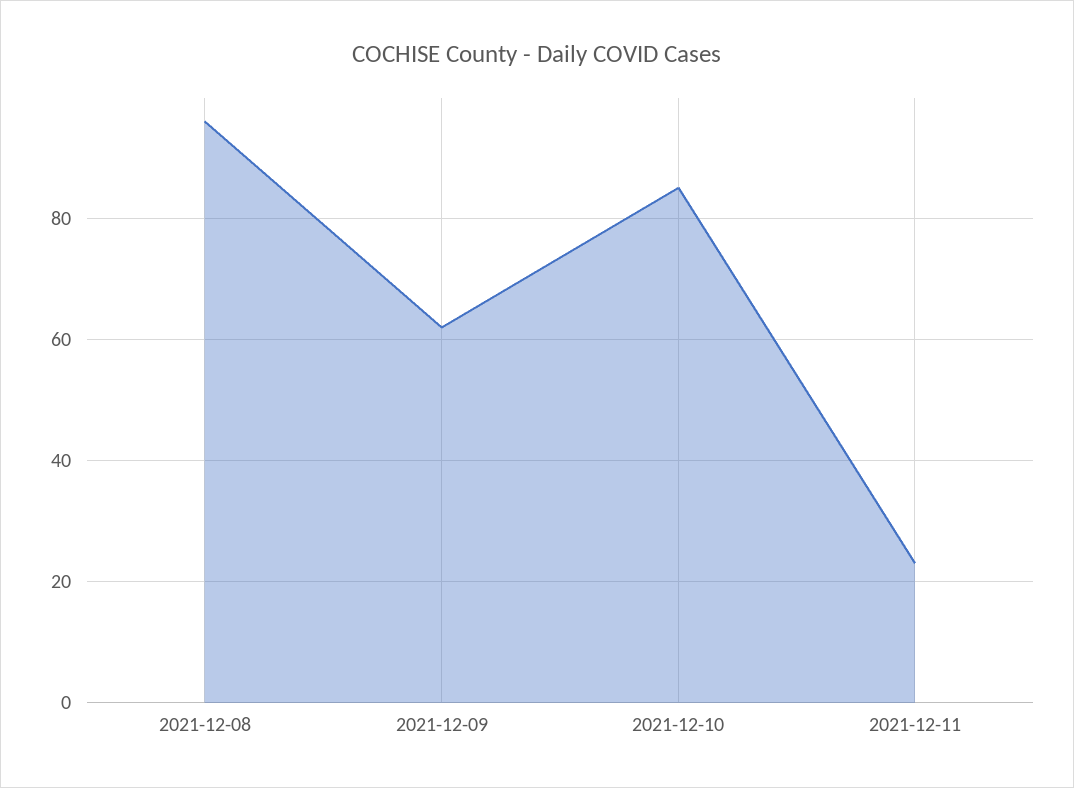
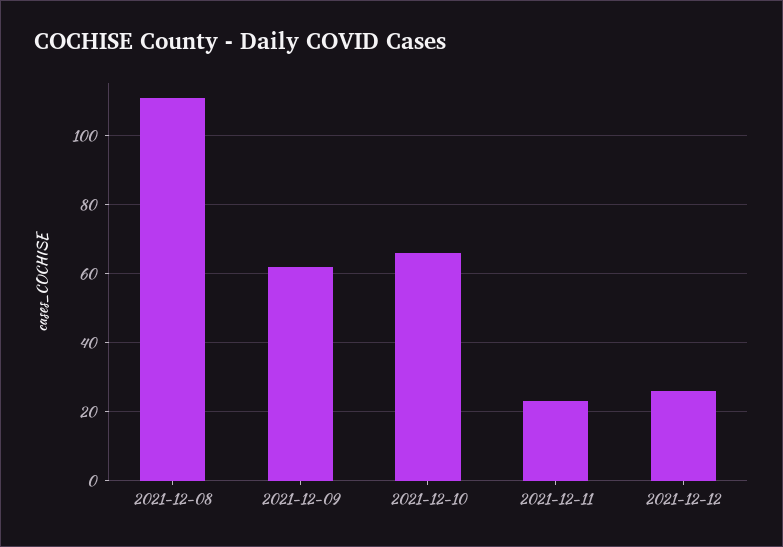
2021-12-08: 95 -> 110
2021-12-10: 85 -> 65
2021-12-12: none -> 25

